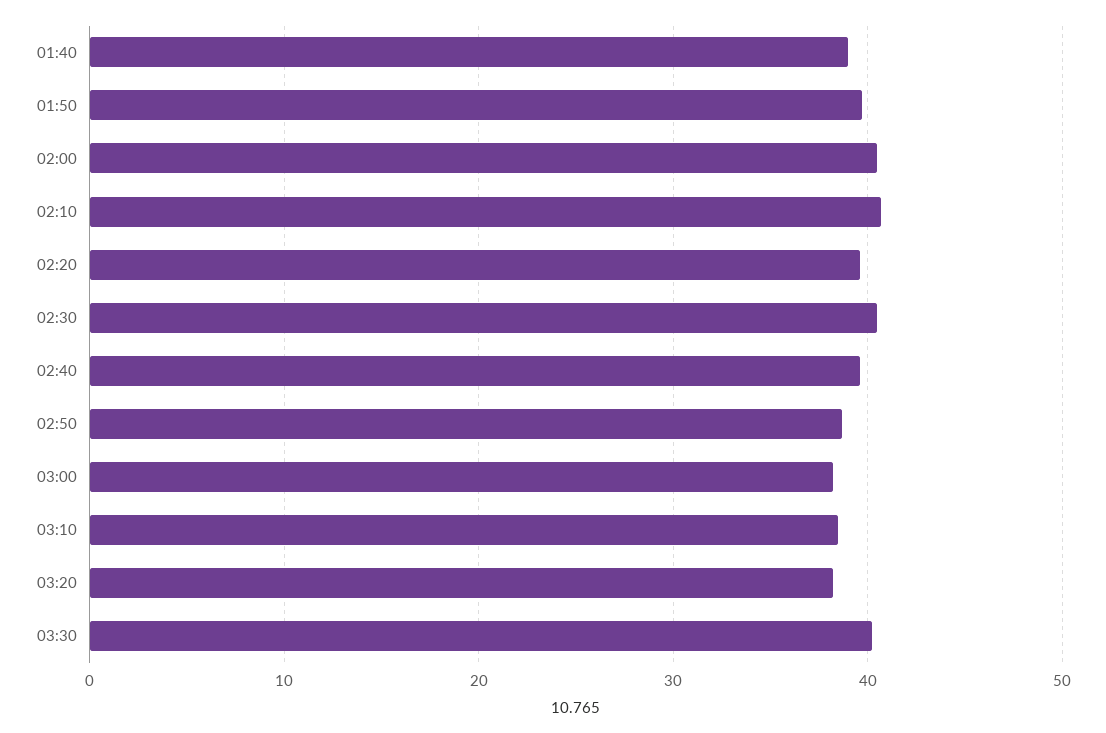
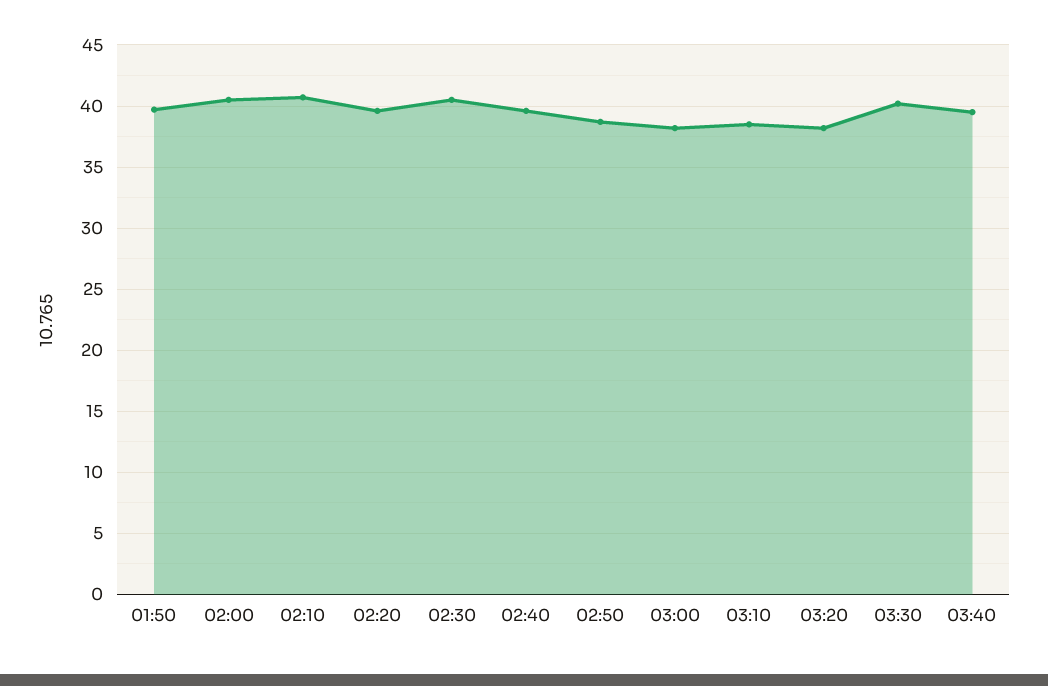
01:40: 39 -> none
03:40: none -> 39.5

